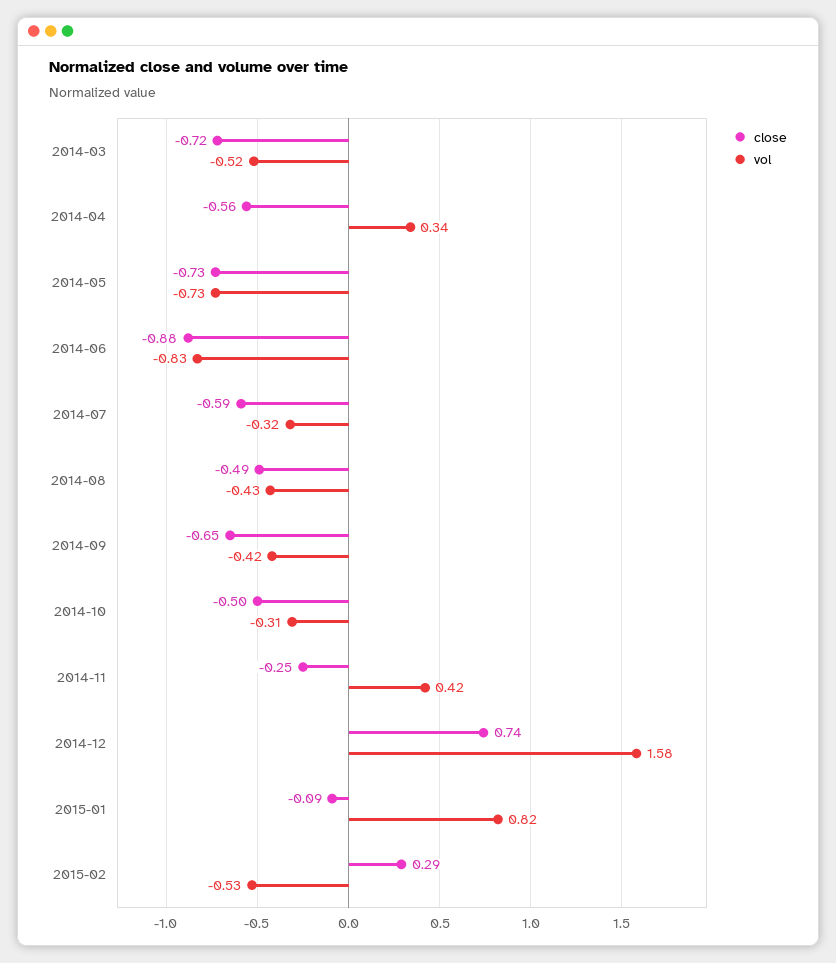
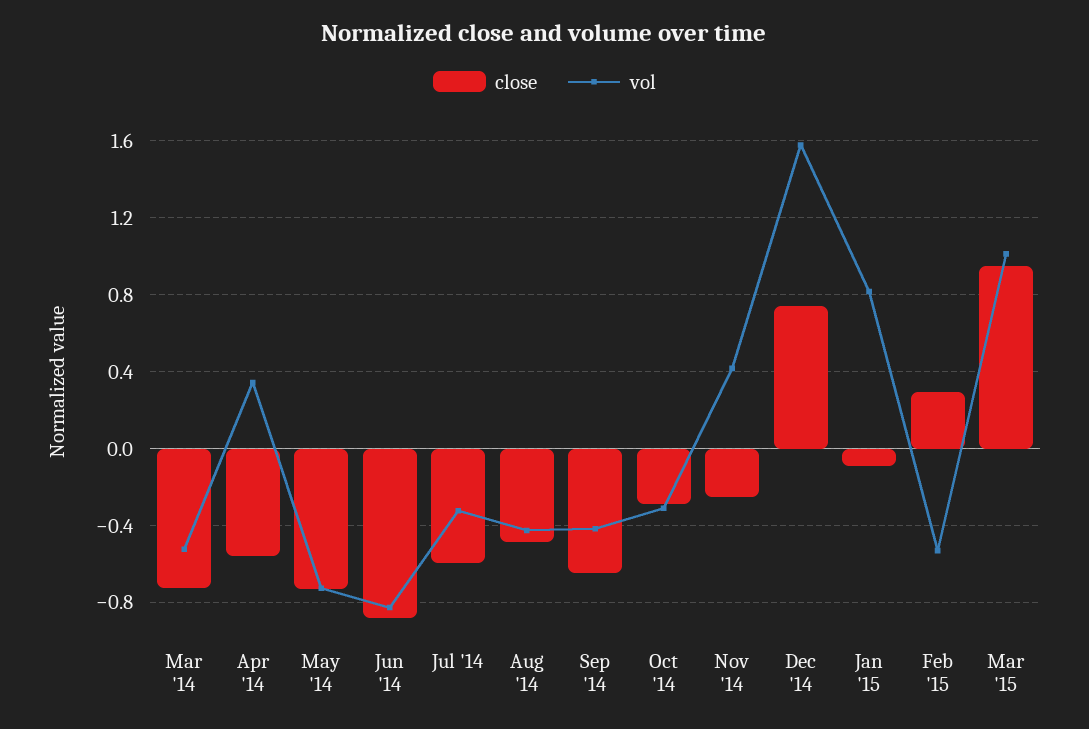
close, 2014-10: -0.5 -> -0.3
close, Mar '15: none -> 0.95
vol, Mar '15: none -> 1

